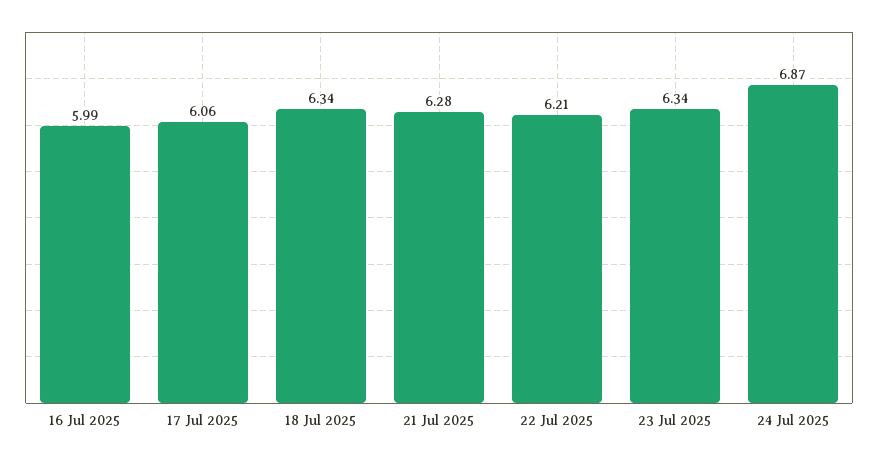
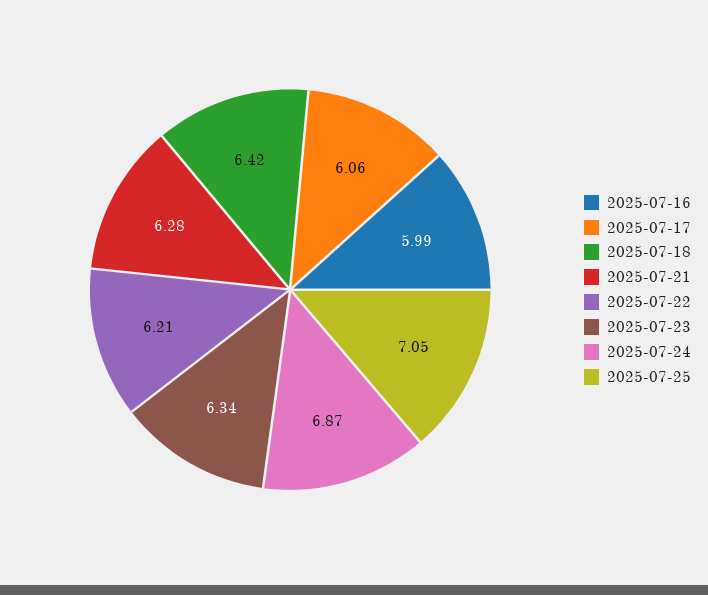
18 Jul 2025: 6.34 -> 6.42
2025-07-25: none -> 7.05

